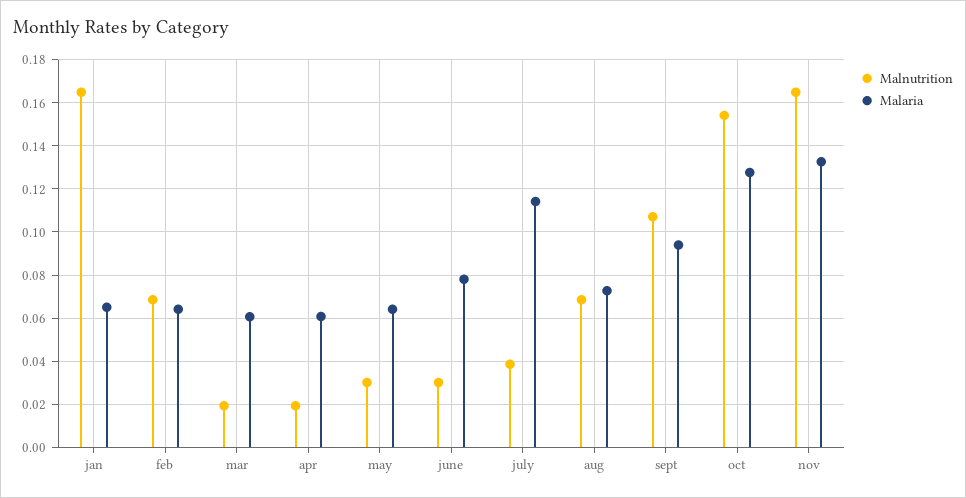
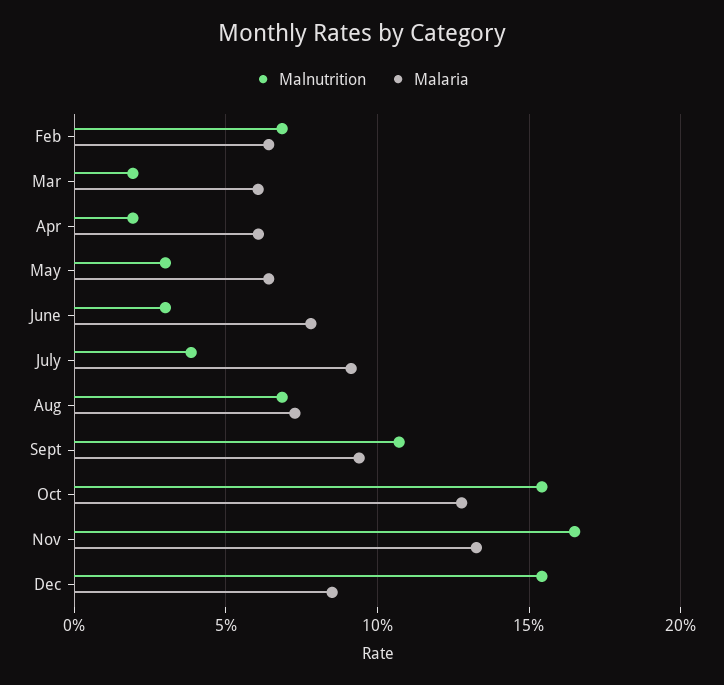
Malnutrition, jan: 0.165 -> none
Malaria, jan: 0.065 -> none
Malaria, july: 0.115 -> 0.09
Malnutrition, Dec: none -> 0.155
Malaria, Dec: none -> 0.085

